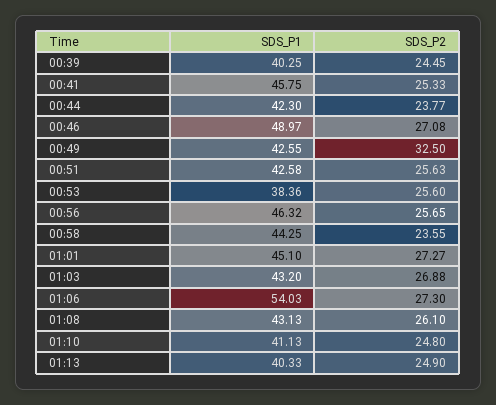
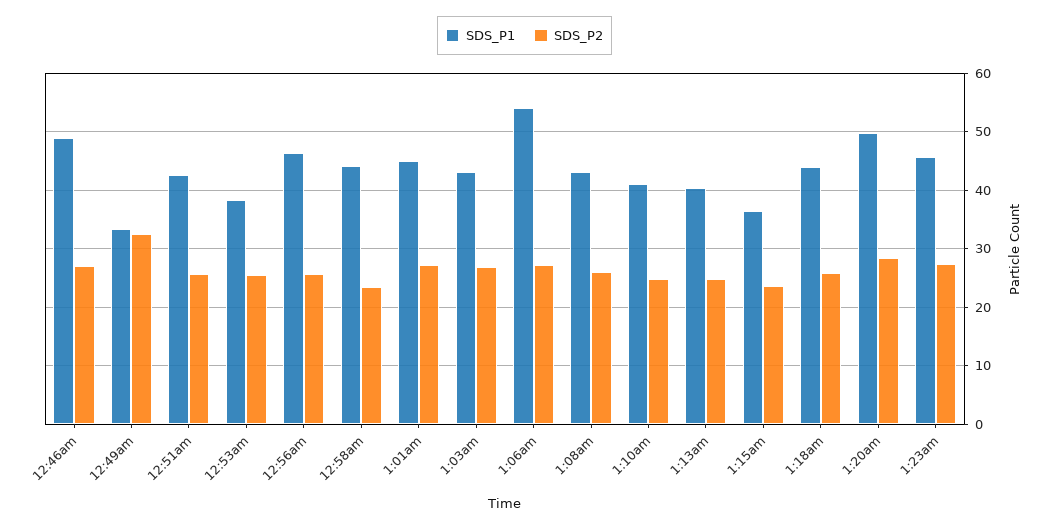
SDS_P1, 00:39: 40.25 -> none
SDS_P2, 00:39: 24.45 -> none
SDS_P1, 00:41: 45.75 -> none
SDS_P2, 00:41: 25.33 -> none
SDS_P1, 00:44: 42.3 -> none
SDS_P2, 00:44: 23.77 -> none
SDS_P1, 00:49: 42.55 -> 34
SDS_P1, 1:15am: none -> 36
SDS_P2, 1:15am: none -> 24
SDS_P1, 1:18am: none -> 44
SDS_P2, 1:18am: none -> 26
SDS_P1, 1:20am: none -> 50
SDS_P2, 1:20am: none -> 28
SDS_P1, 1:23am: none -> 46
SDS_P2, 1:23am: none -> 28

